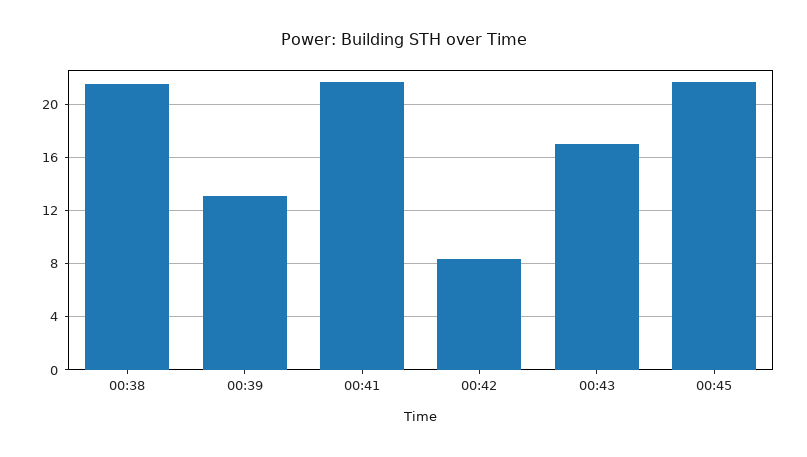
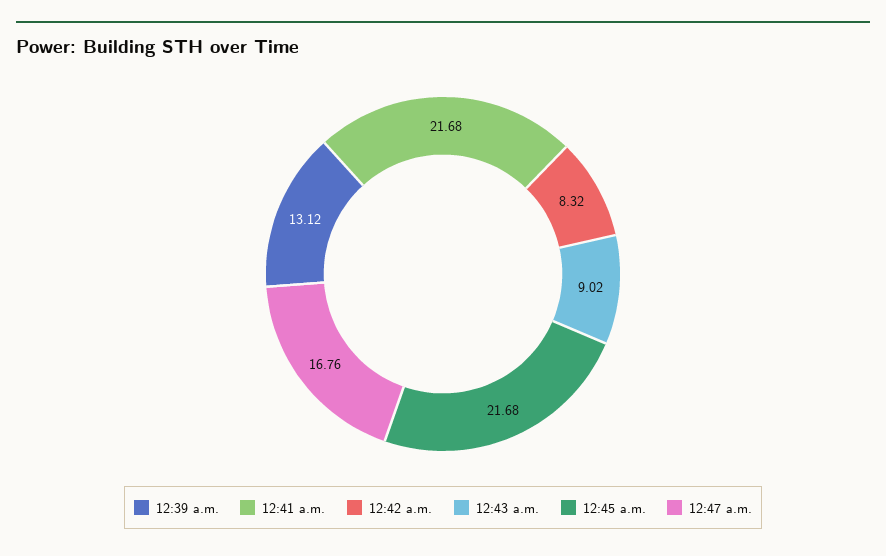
00:38: 21.5 -> none
00:43: 17 -> 9.02
12:47 a.m.: none -> 16.76

